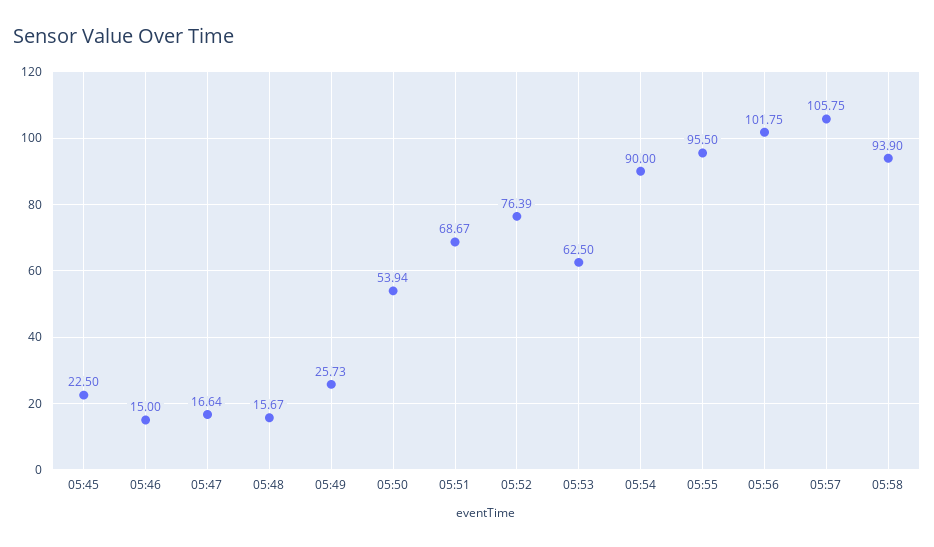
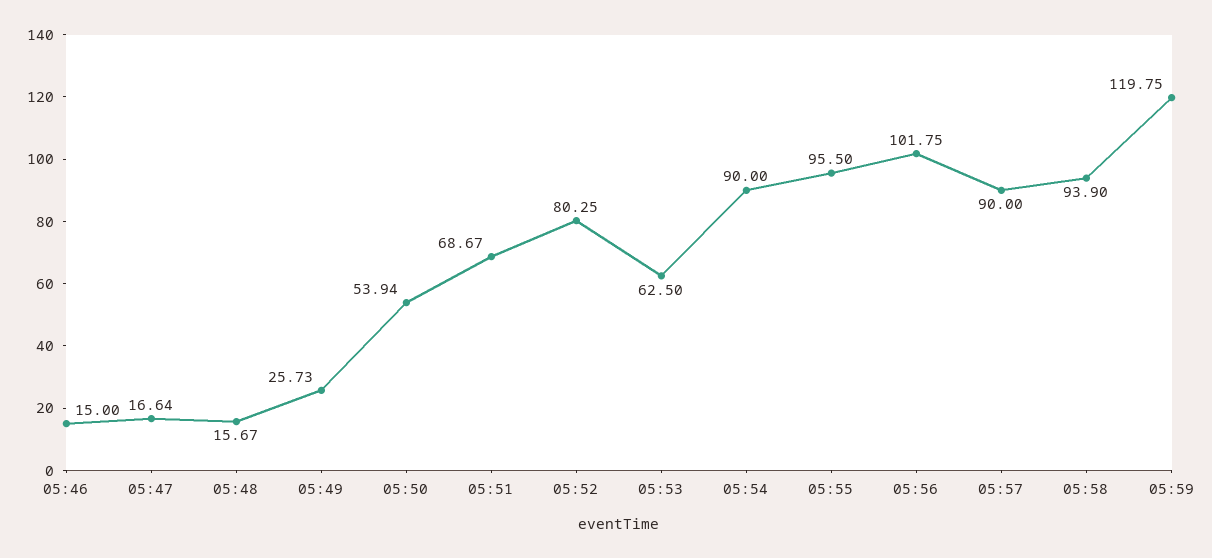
05:45: 22.5 -> none
05:52: 76.39 -> 80.25
05:57: 105.75 -> 90
05:59: none -> 119.75

